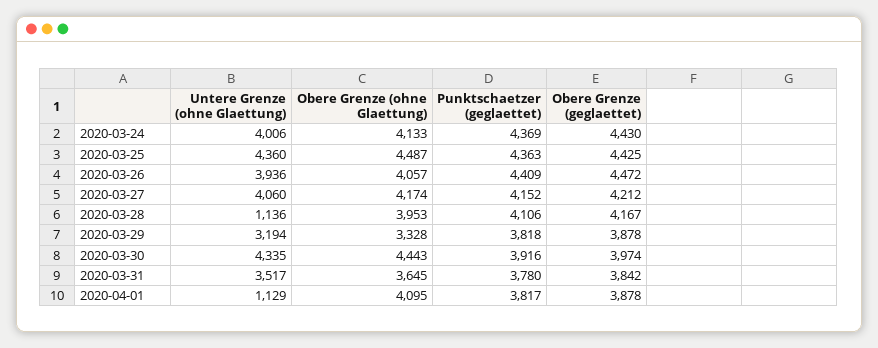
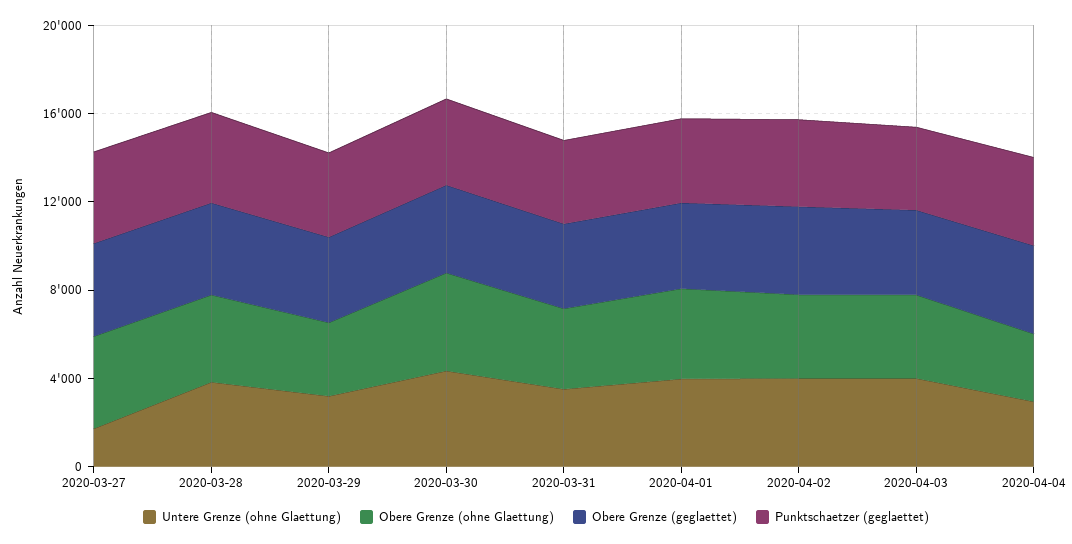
Untere Grenze (ohne Glaettung), 2020-03-24: 4006 -> none
Obere Grenze (ohne Glaettung), 2020-03-24: 4133 -> none
Punktschaetzer (geglaettet), 2020-03-24: 4369 -> none
Obere Grenze (geglaettet), 2020-03-24: 4430 -> none
Untere Grenze (ohne Glaettung), 2020-03-25: 4360 -> none
Obere Grenze (ohne Glaettung), 2020-03-25: 4487 -> none
Punktschaetzer (geglaettet), 2020-03-25: 4363 -> none
Obere Grenze (geglaettet), 2020-03-25: 4425 -> none
Untere Grenze (ohne Glaettung), 2020-03-26: 3936 -> none
Obere Grenze (ohne Glaettung), 2020-03-26: 4057 -> none
Punktschaetzer (geglaettet), 2020-03-26: 4409 -> none
Obere Grenze (geglaettet), 2020-03-26: 4472 -> none
Untere Grenze (ohne Glaettung), 2020-03-27: 4060 -> 2000
Untere Grenze (ohne Glaettung), 2020-03-28: 1136 -> 4000
Untere Grenze (ohne Glaettung), 2020-04-01: 1129 -> 4000
Untere Grenze (ohne Glaettung), 2020-04-02: none -> 4000
Obere Grenze (ohne Glaettung), 2020-04-02: none -> 4000
Obere Grenze (geglaettet), 2020-04-02: none -> 4000
Punktschaetzer (geglaettet), 2020-04-02: none -> 4000
Untere Grenze (ohne Glaettung), 2020-04-03: none -> 4000
Obere Grenze (ohne Glaettung), 2020-04-03: none -> 4000
Obere Grenze (geglaettet), 2020-04-03: none -> 4000
Punktschaetzer (geglaettet), 2020-04-03: none -> 4000
Untere Grenze (ohne Glaettung), 2020-04-04: none -> 3000
Obere Grenze (ohne Glaettung), 2020-04-04: none -> 3000
Obere Grenze (geglaettet), 2020-04-04: none -> 4000
Punktschaetzer (geglaettet), 2020-04-04: none -> 4000

